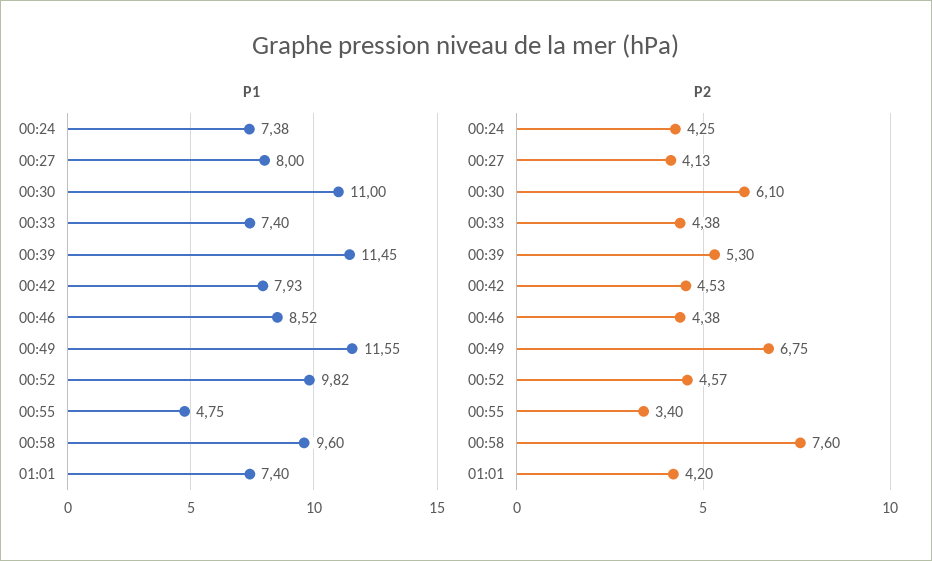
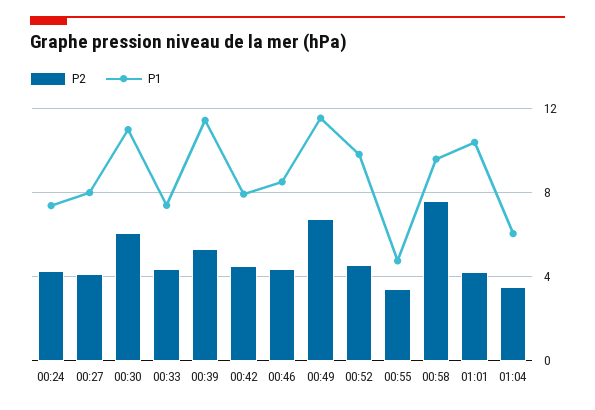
P1, 01:01: 7.4 -> 10.5
P2, 01:04: none -> 3.5
P1, 01:04: none -> 6

